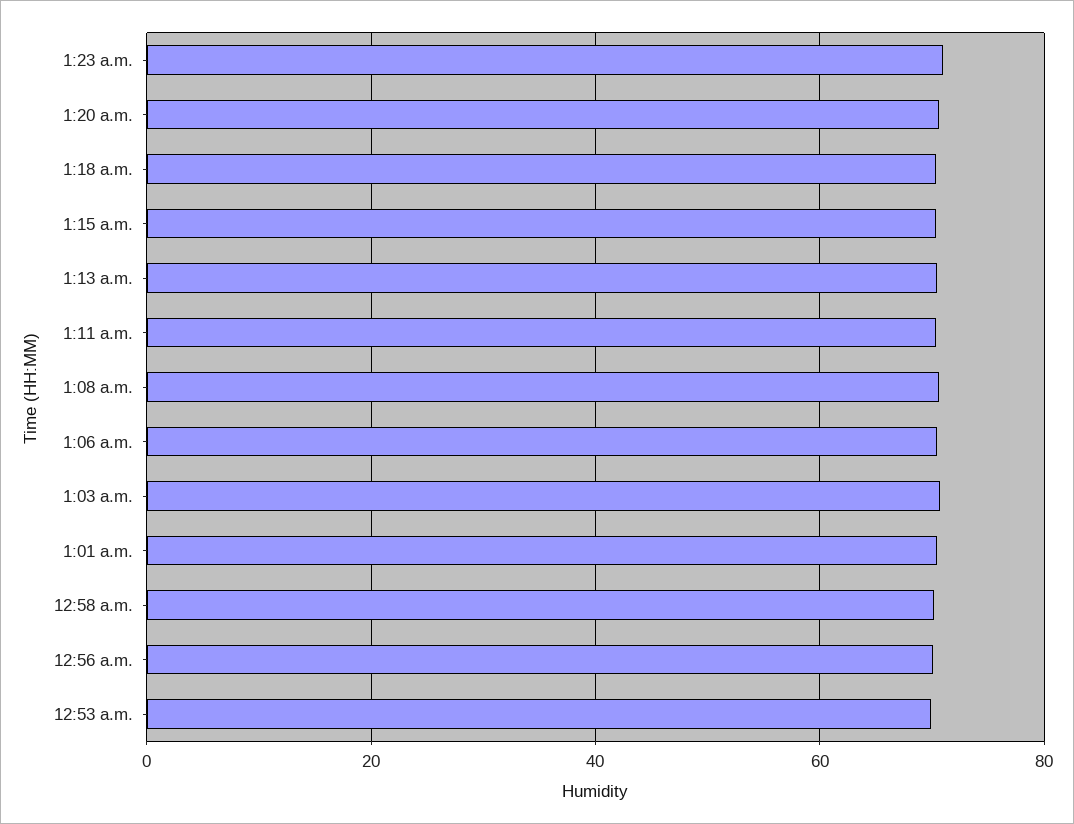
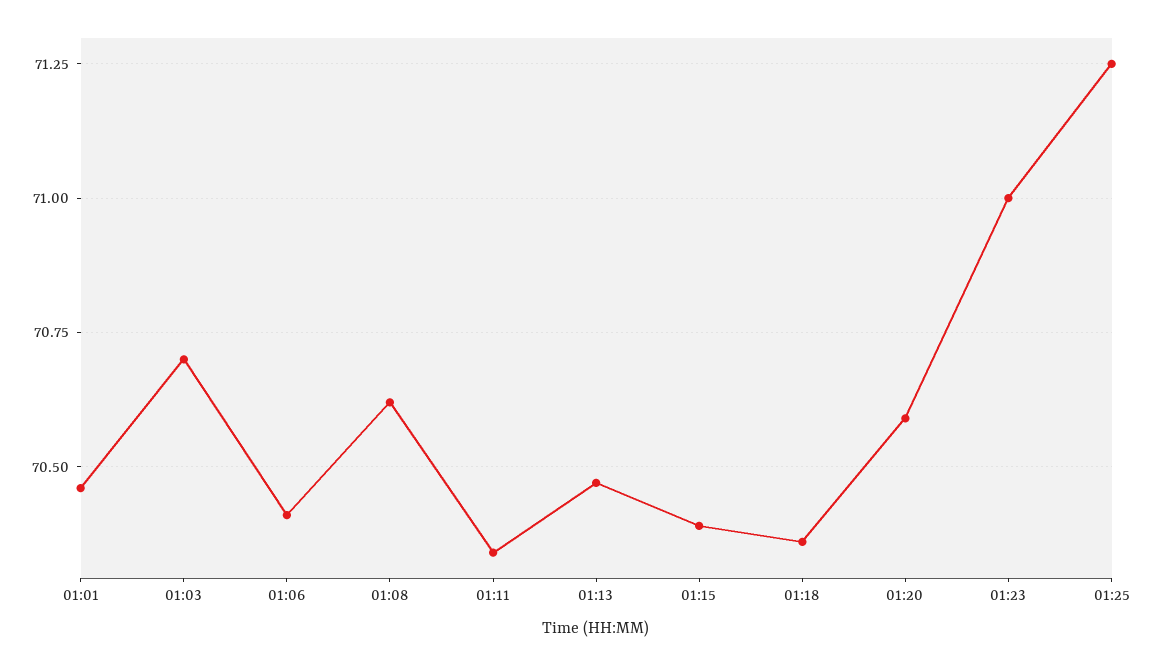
12:58 a.m.: 70 -> none
12:56 a.m.: 70 -> none
12:53 a.m.: 70 -> none
01:25: none -> 71.25

